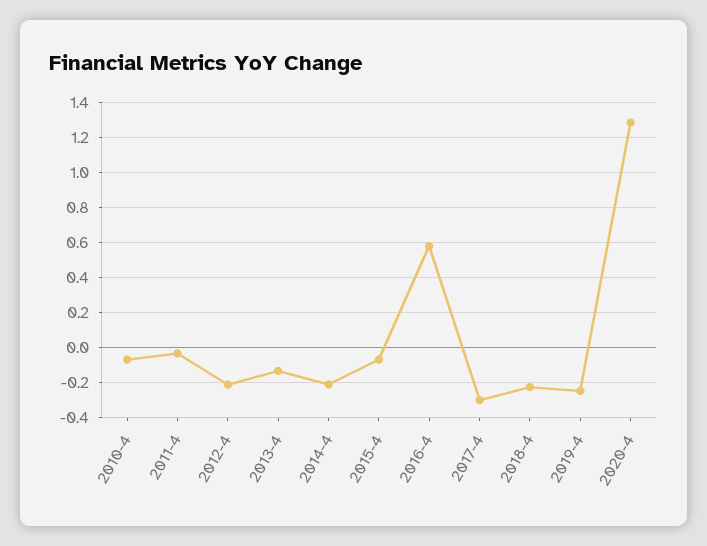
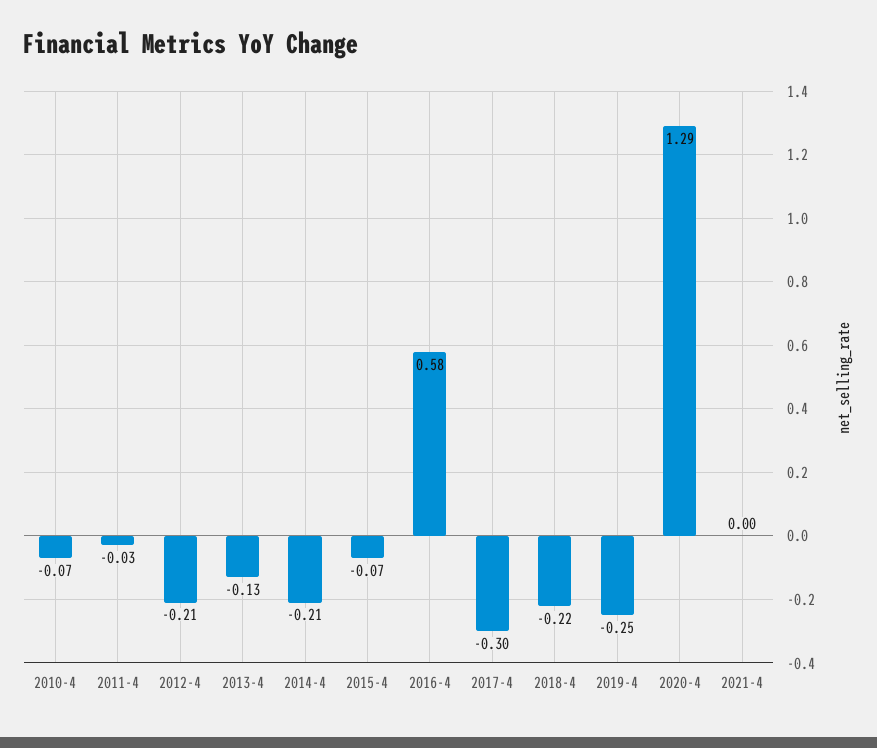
2021-4: none -> 0

